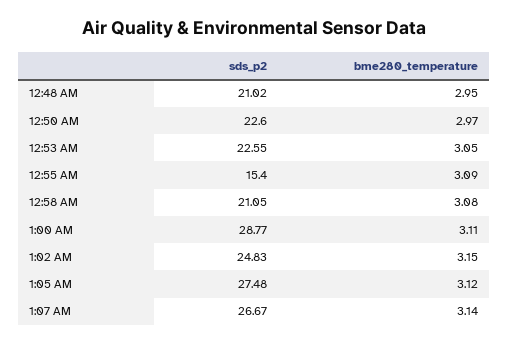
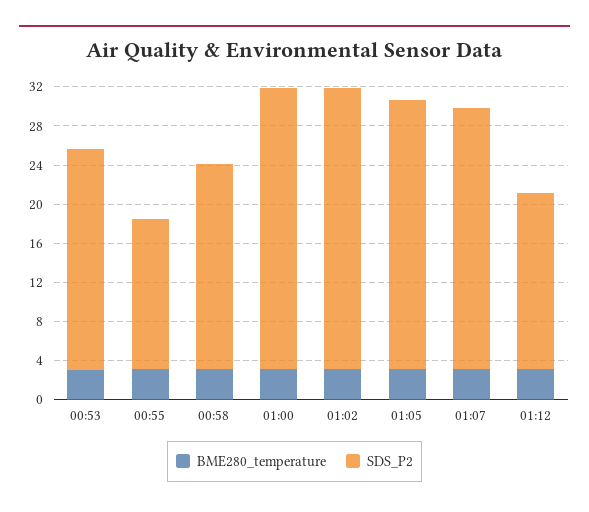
sds_p2, 12:48 AM: 21.02 -> none
bme280_temperature, 12:48 AM: 2.95 -> none
sds_p2, 12:50 AM: 22.6 -> none
bme280_temperature, 12:50 AM: 2.97 -> none
sds_p2, 1:02 AM: 24.83 -> 29
bme280_temperature, 01:12: none -> 3
sds_p2, 01:12: none -> 18

